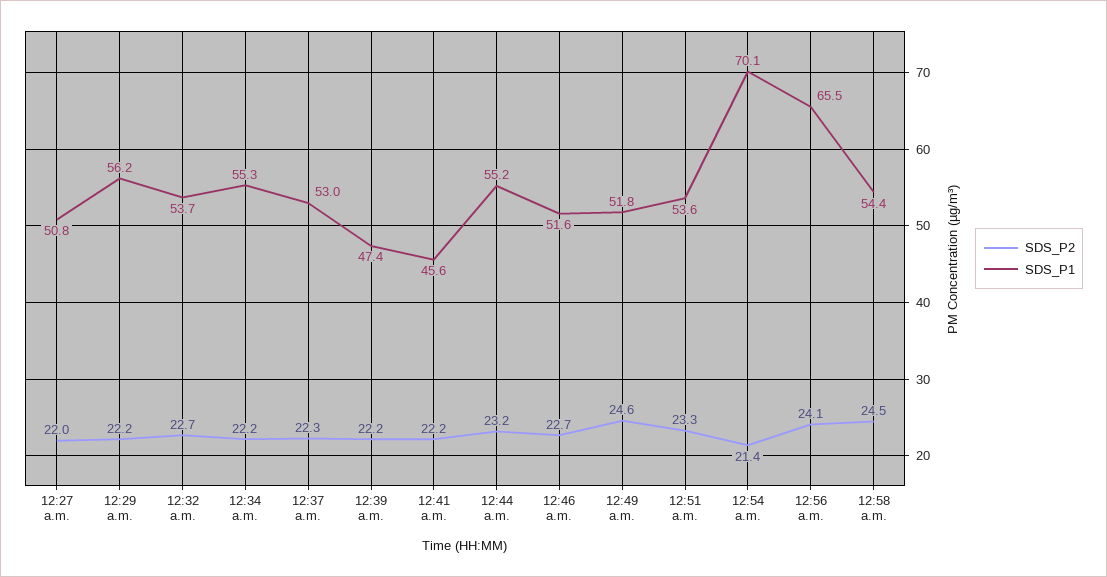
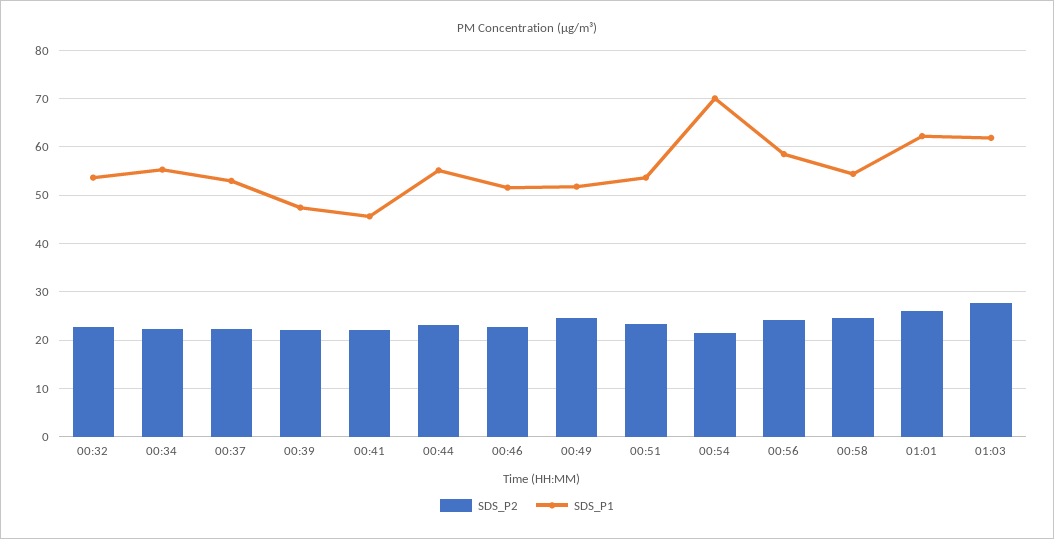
SDS_P2, 12:27 a.m.: 22 -> none
SDS_P1, 12:27 a.m.: 50.8 -> none
SDS_P2, 12:29 a.m.: 22.2 -> none
SDS_P1, 12:29 a.m.: 56.2 -> none
SDS_P1, 12:56 a.m.: 65.5 -> 58
SDS_P2, 01:01: none -> 26
SDS_P1, 01:01: none -> 62
SDS_P2, 01:03: none -> 28
SDS_P1, 01:03: none -> 62

